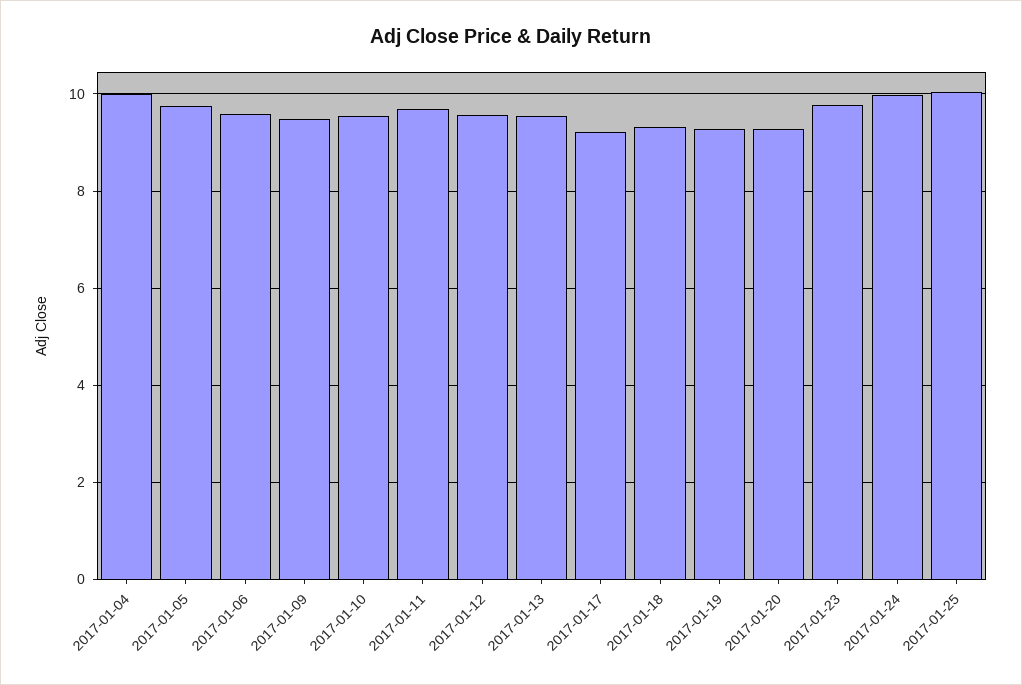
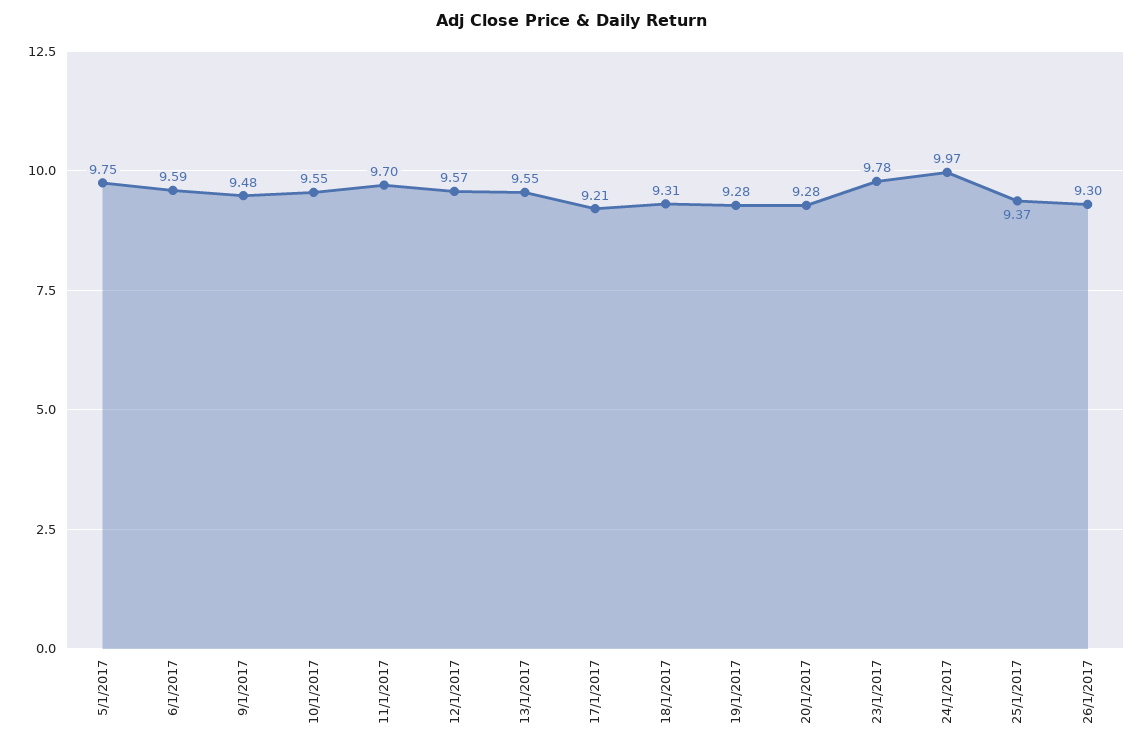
2017-01-04: 10 -> none
2017-01-25: 10 -> 9.37
26/1/2017: none -> 9.3

